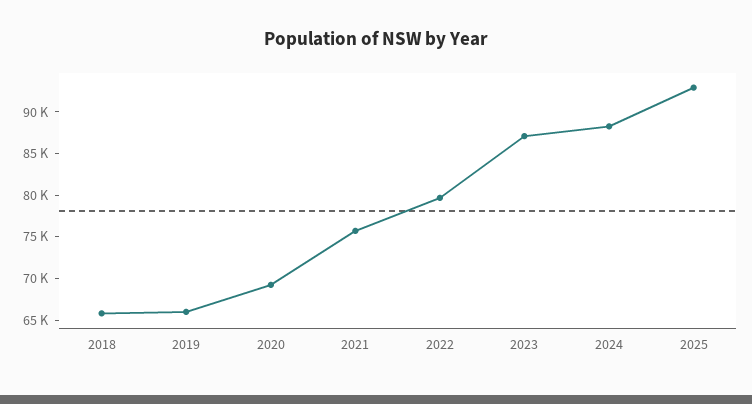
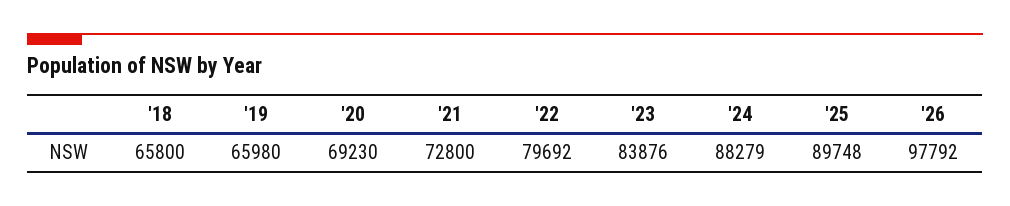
2021: 76000 -> 72800
2023: 87000 -> 83876
2025: 93000 -> 89748
'26: none -> 97792

